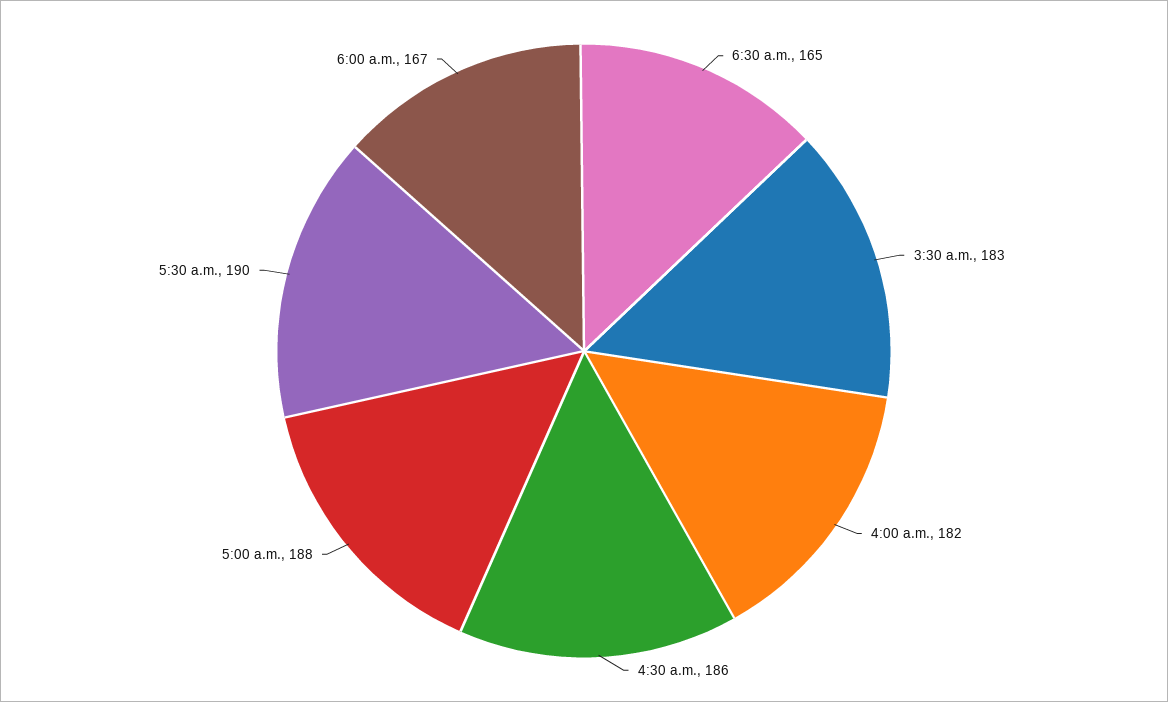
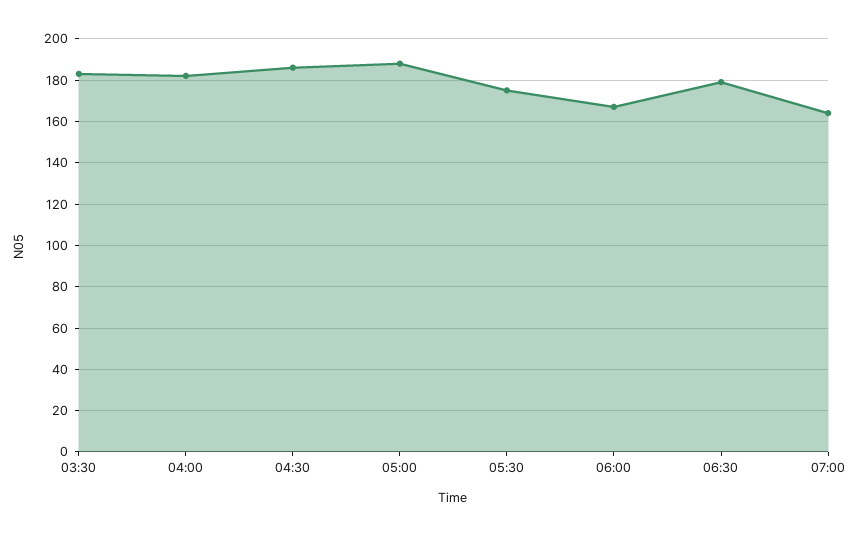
6:30 a.m.: 165 -> 180
5:30 a.m.: 190 -> 175
07:00: none -> 165

